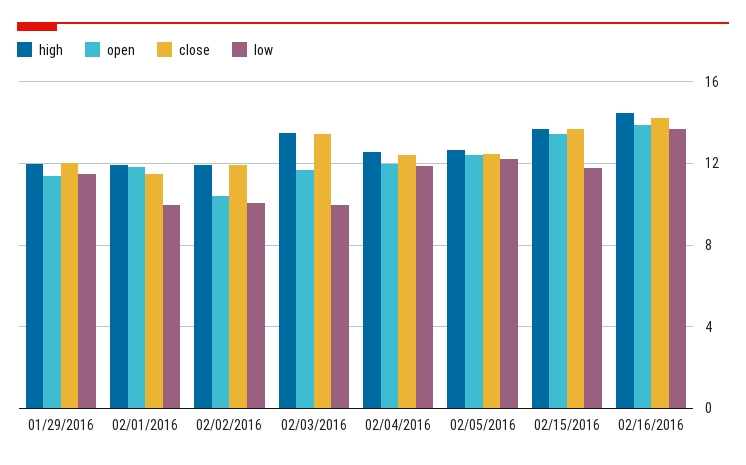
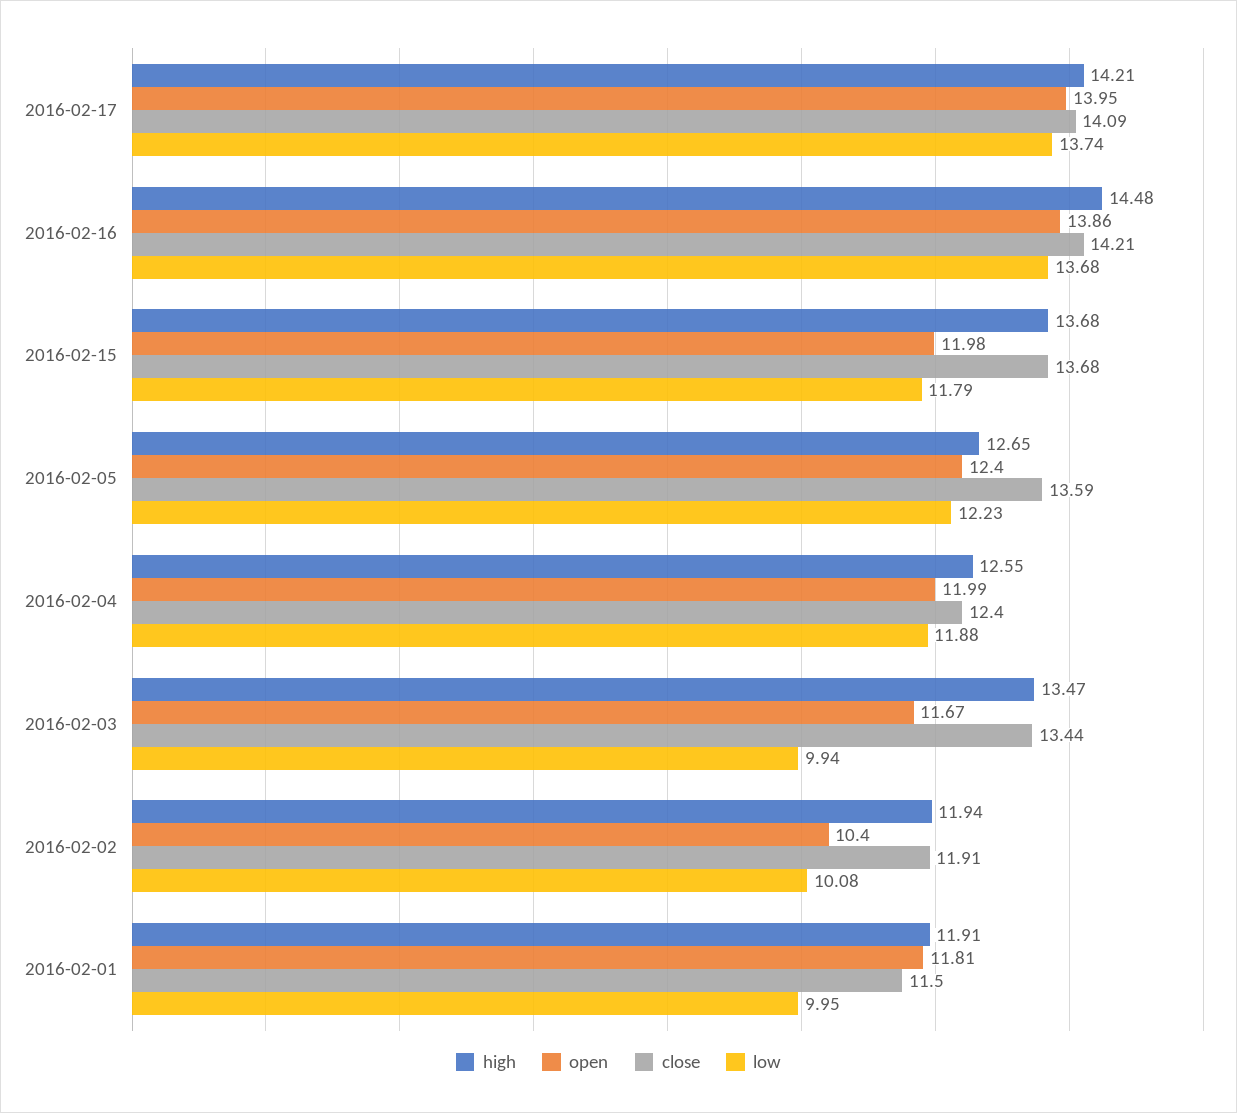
high, 01/29/2016: 12 -> none
open, 01/29/2016: 11.5 -> none
close, 01/29/2016: 12 -> none
low, 01/29/2016: 11.5 -> none
close, 02/05/2016: 12.5 -> 13.59
open, 02/15/2016: 13.5 -> 11.98
high, 2016-02-17: none -> 14.21
open, 2016-02-17: none -> 13.95
close, 2016-02-17: none -> 14.09
low, 2016-02-17: none -> 13.74

